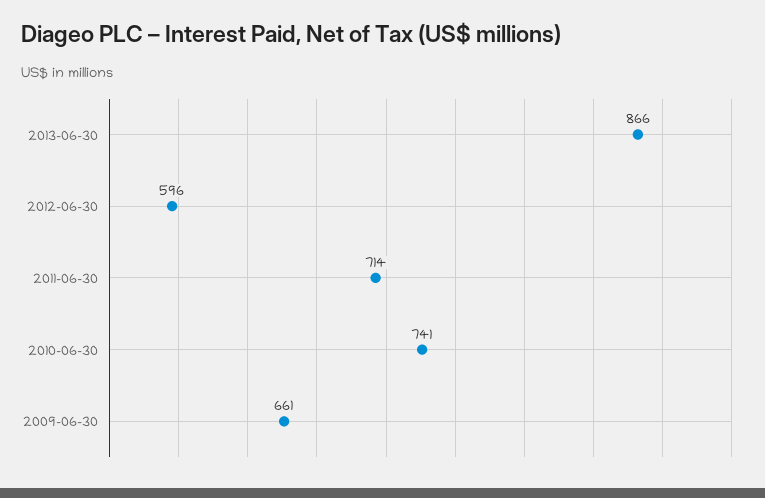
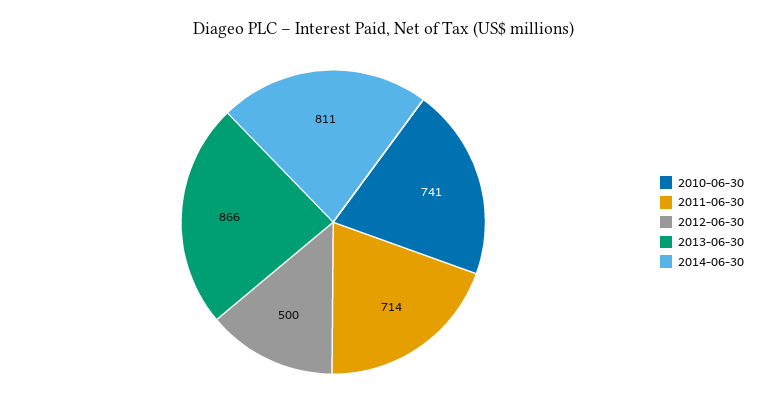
2012-06-30: 596 -> 500
2009-06-30: 661 -> none
2014-06-30: none -> 811

